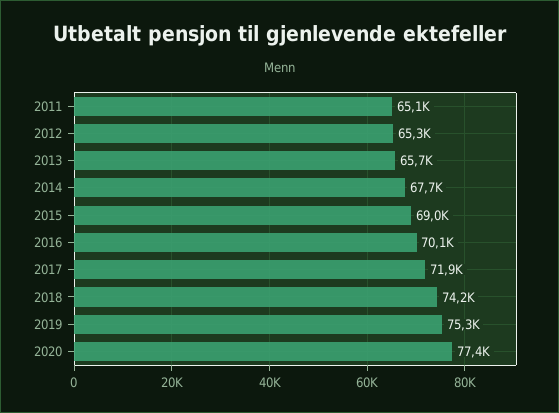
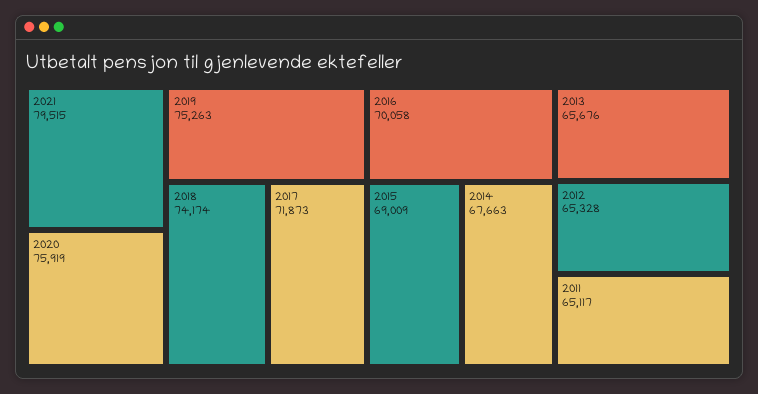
2020: 77400 -> 75919
2021: none -> 79515

